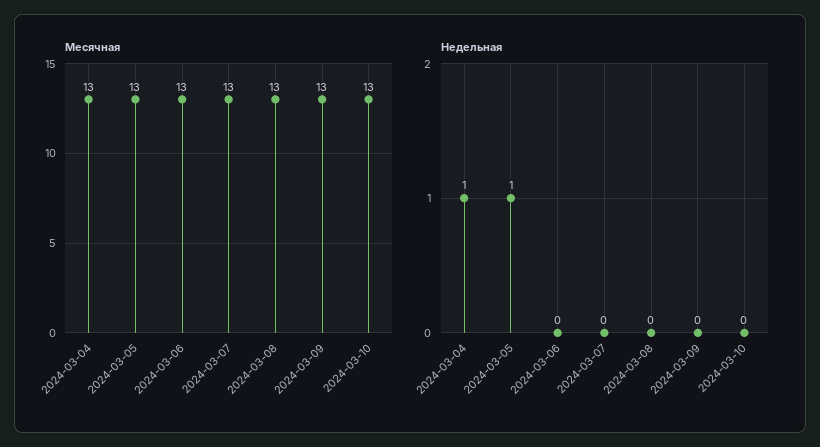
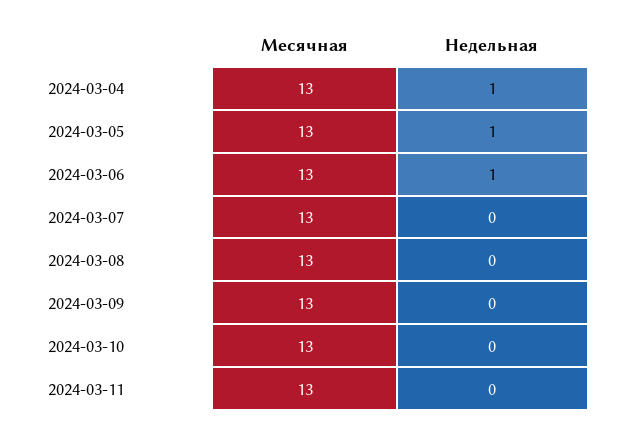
Недельная, 2024-03-06: 0 -> 1
Месячная, 2024-03-11: none -> 13
Недельная, 2024-03-11: none -> 0

